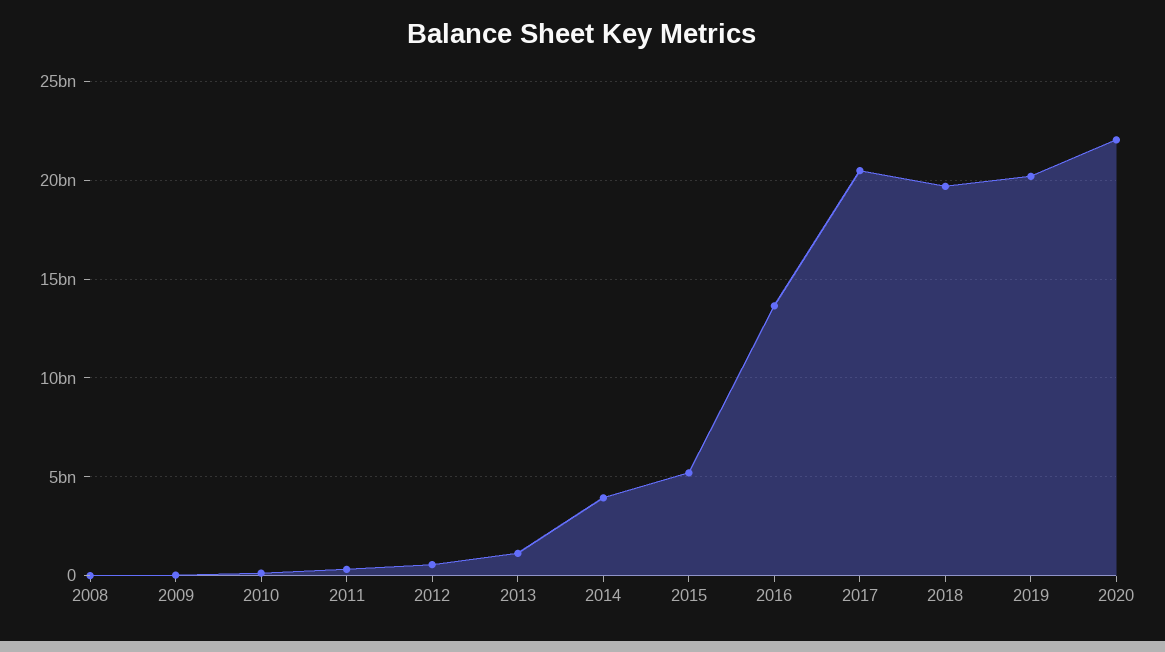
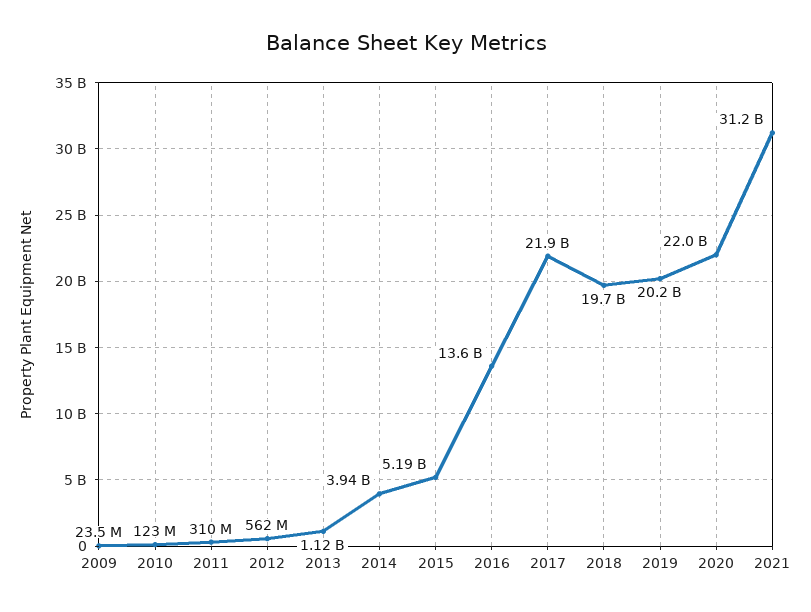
2008: 0 -> none
2017: 20500000000 -> 21900000000
2021: none -> 31200000000

